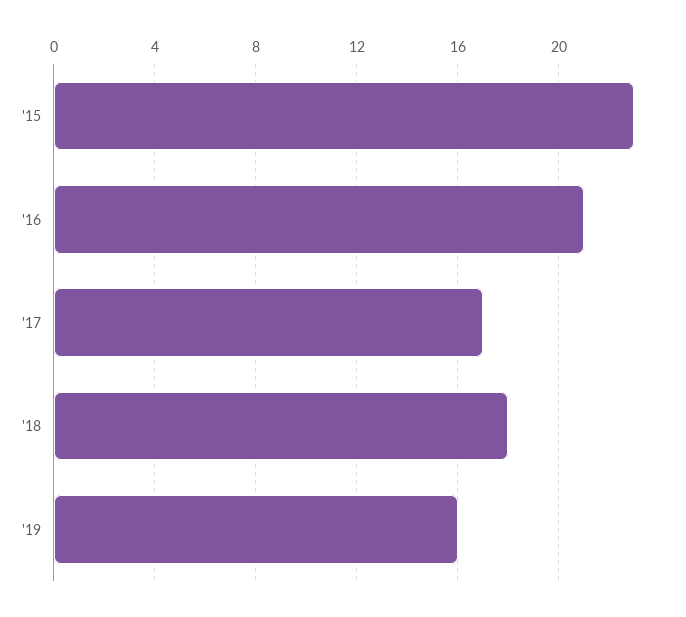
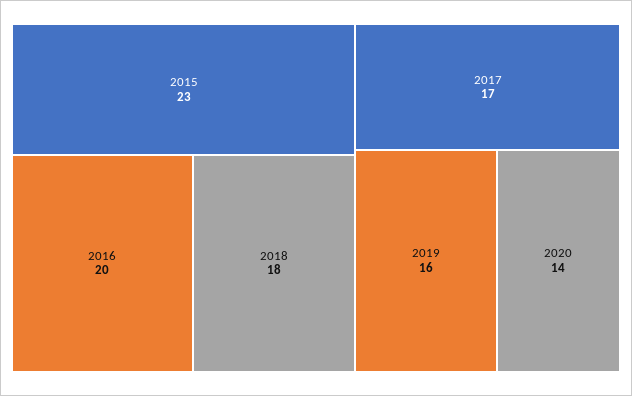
'16: 21 -> 20
2020: none -> 14

